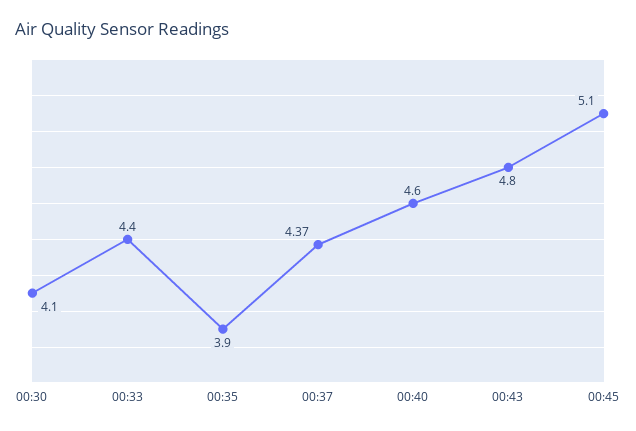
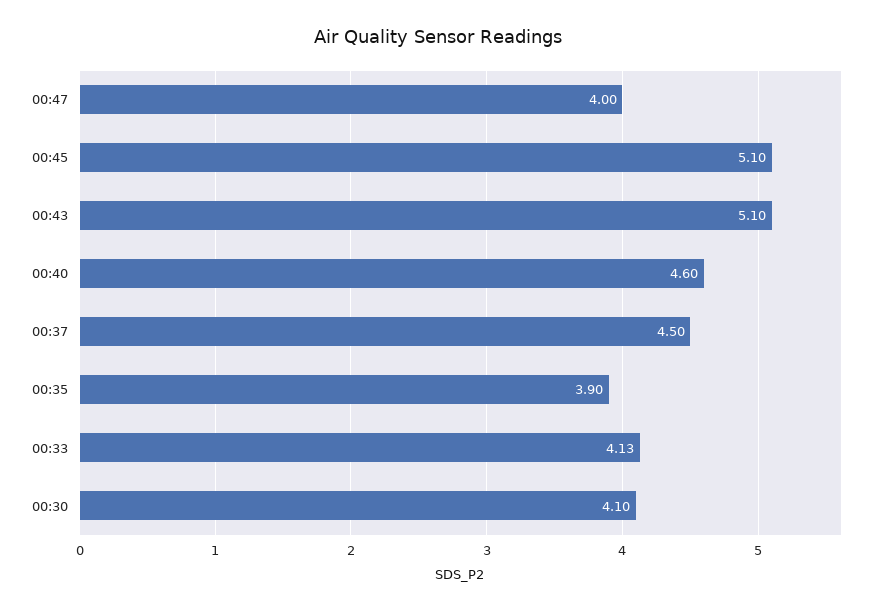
00:33: 4.4 -> 4.13
00:37: 4.37 -> 4.5
00:43: 4.8 -> 5.1
00:47: none -> 4

